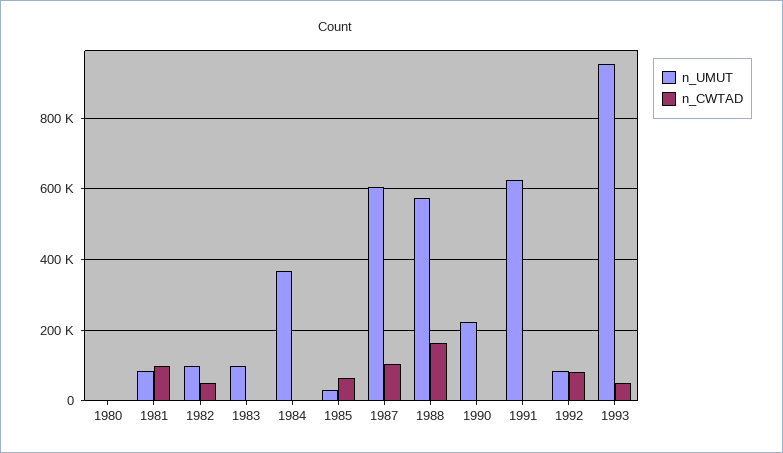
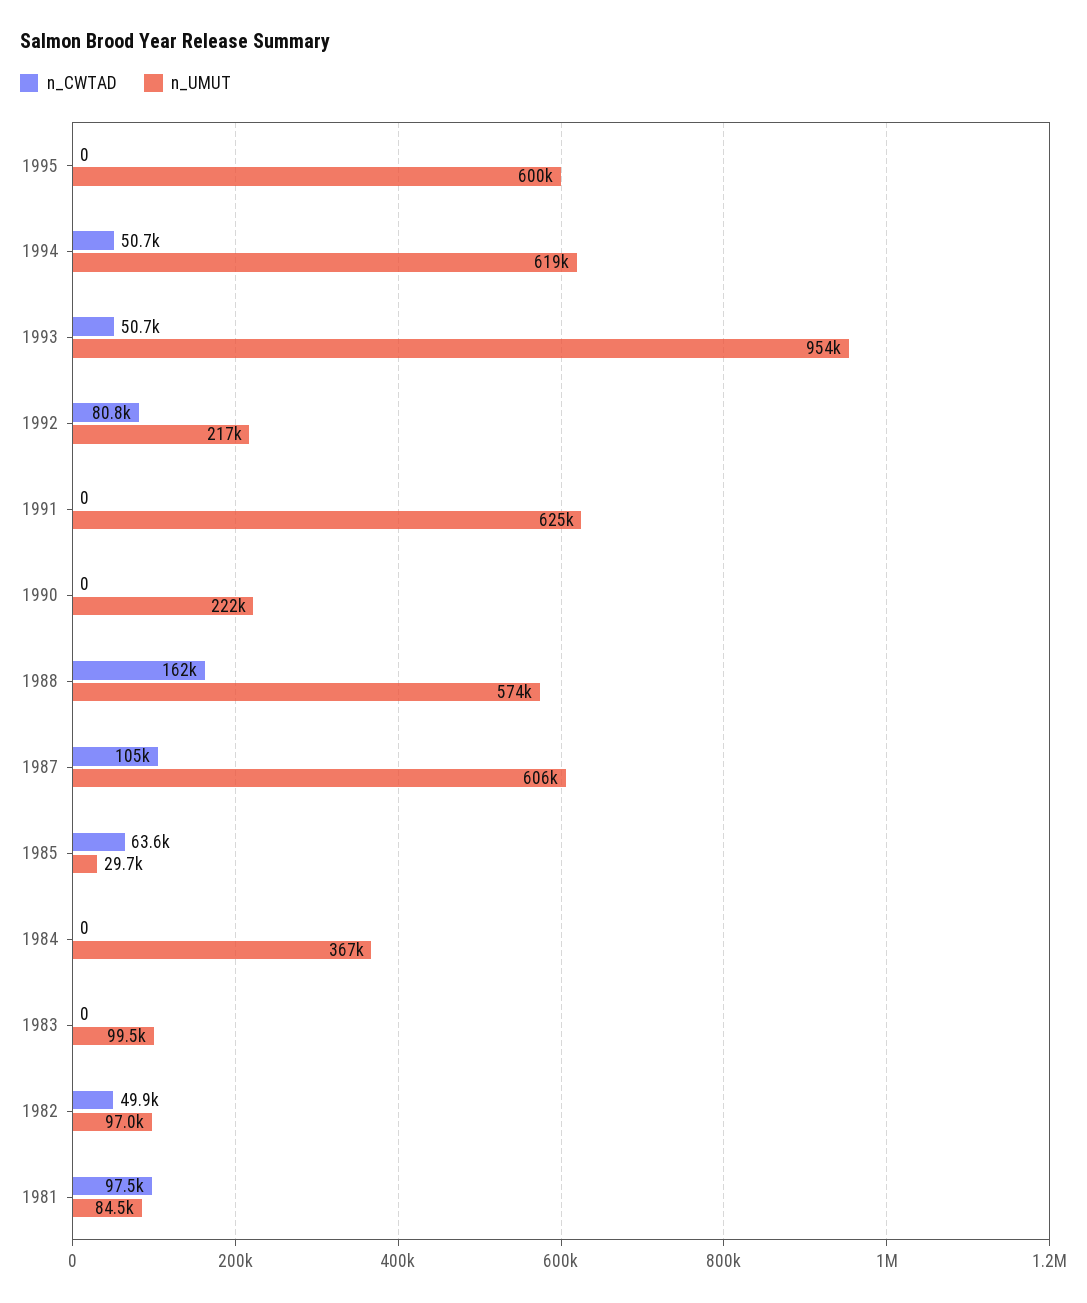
n_UMUT, 1980: 0 -> none
n_CWTAD, 1980: 0 -> none
n_UMUT, 1992: 80000 -> 217000
n_CWTAD, 1995: none -> 0
n_UMUT, 1995: none -> 600000
n_CWTAD, 1994: none -> 50700
n_UMUT, 1994: none -> 619000

